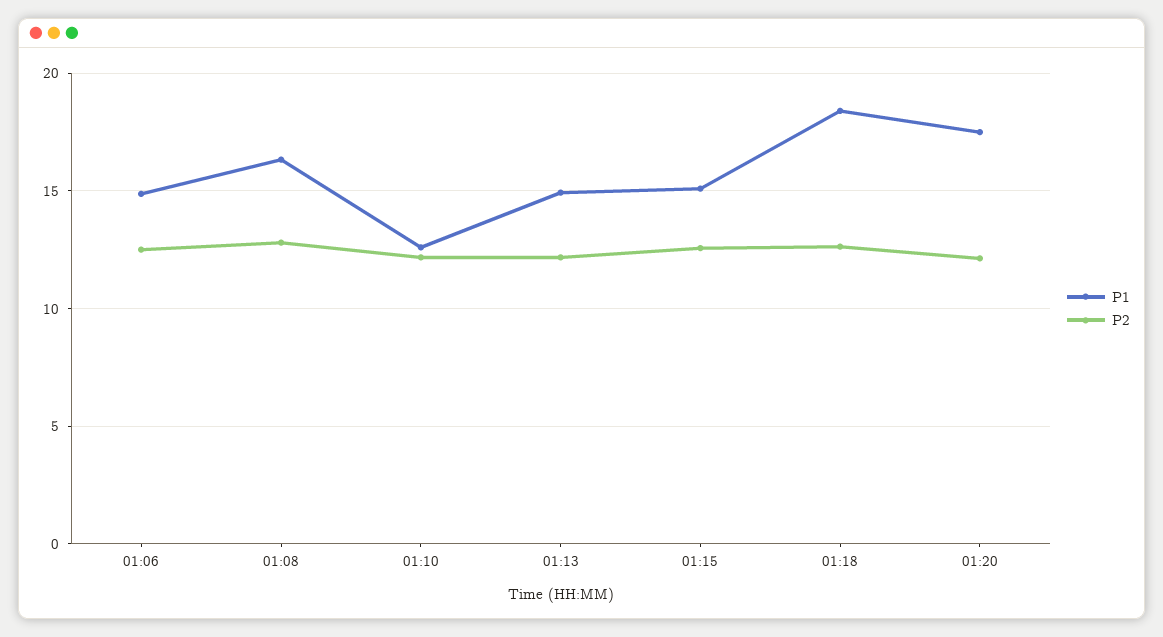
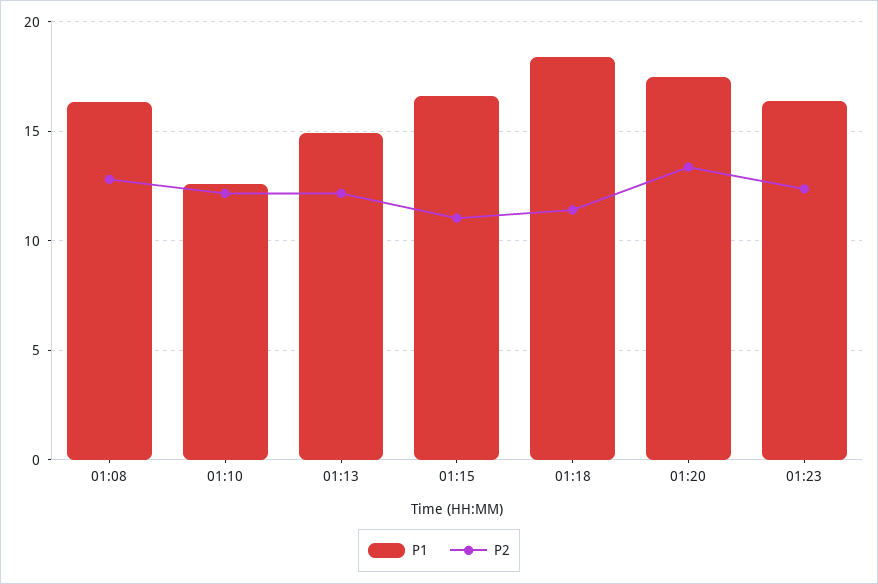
P1, 01:06: 15 -> none
P2, 01:06: 12.5 -> none
P1, 01:15: 15 -> 16.5
P2, 01:15: 12.5 -> 11
P2, 01:18: 12.5 -> 11.5
P2, 01:20: 12 -> 13.5
P1, 01:23: none -> 16.5
P2, 01:23: none -> 12.5

